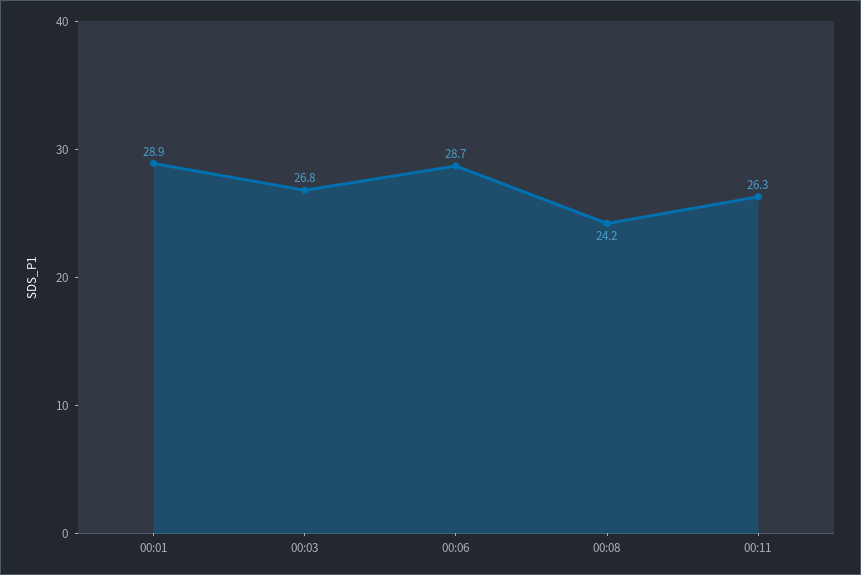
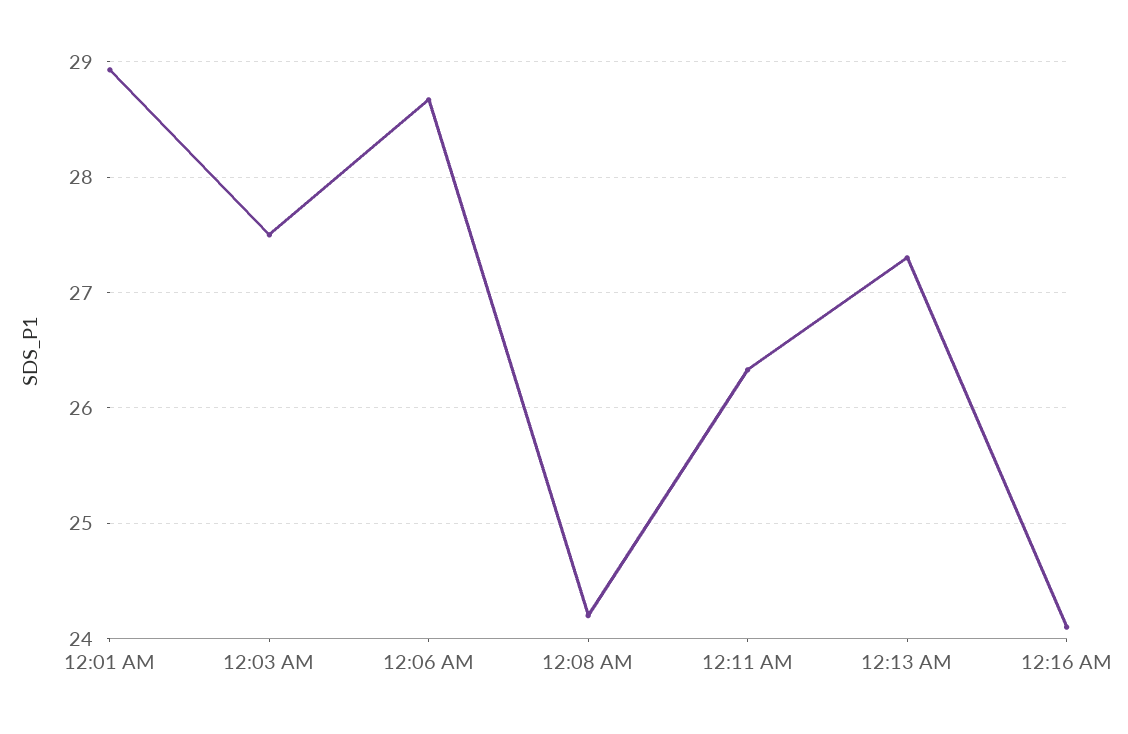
00:03: 26.8 -> 27.5
12:13 AM: none -> 27.3
12:16 AM: none -> 24.1

